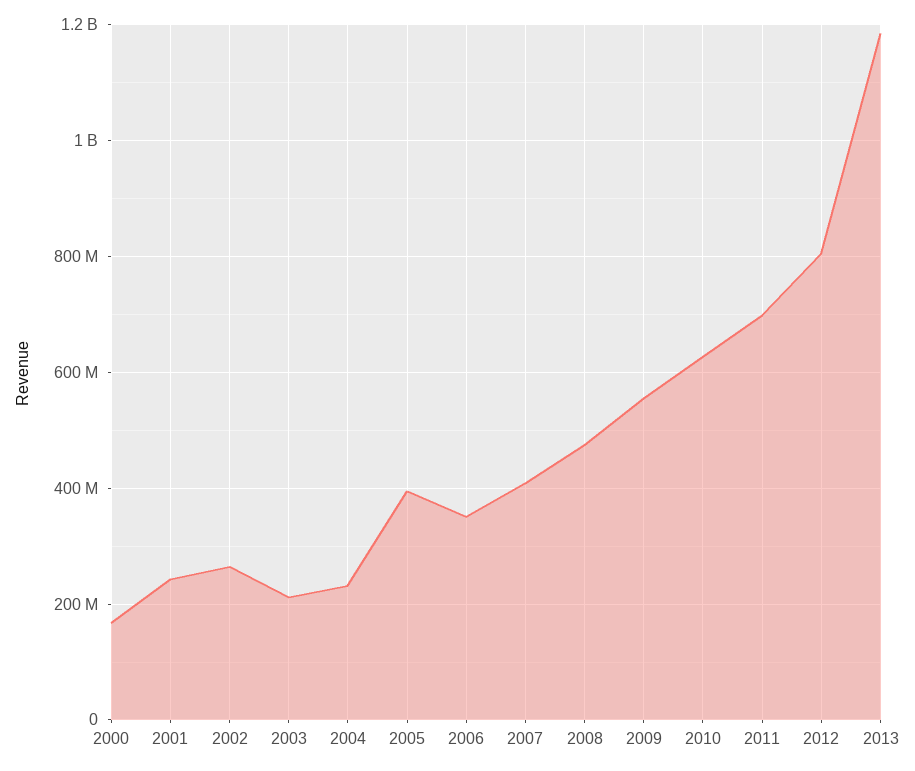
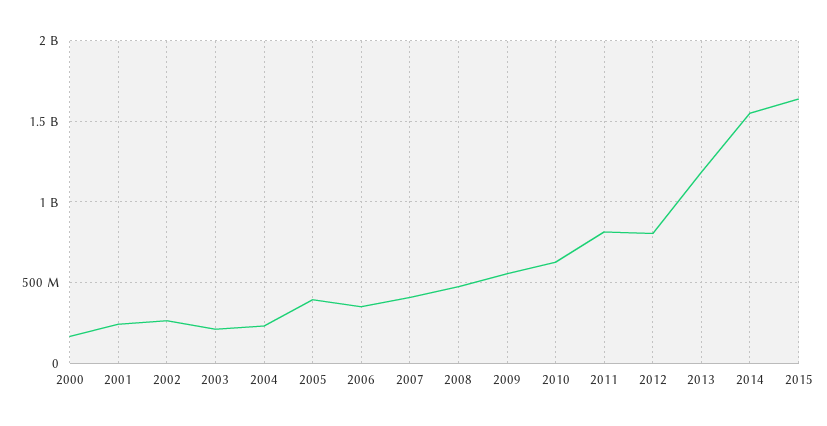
2011: 700000000 -> 800000000
2014: none -> 1550000000
2015: none -> 1650000000

